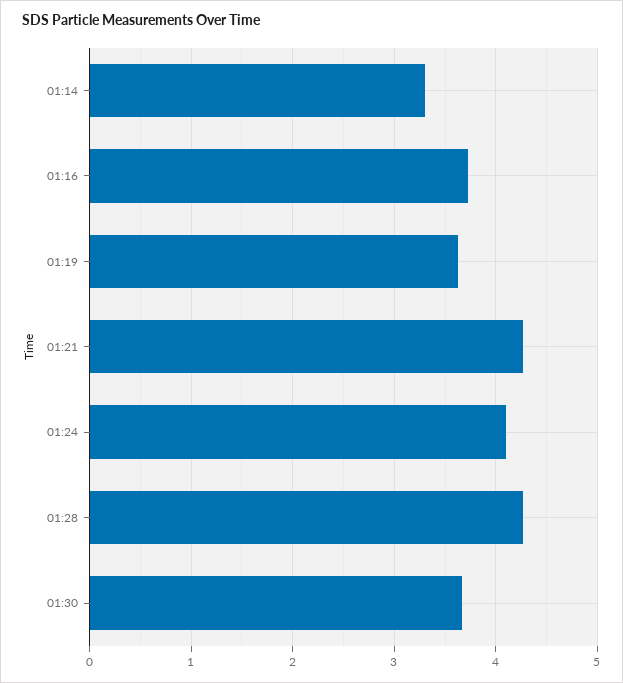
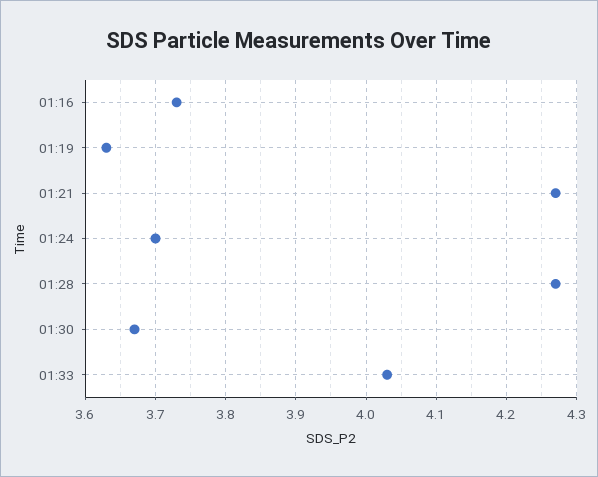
01:14: 3.3 -> none
01:24: 4.1 -> 3.7
01:33: none -> 4.03

